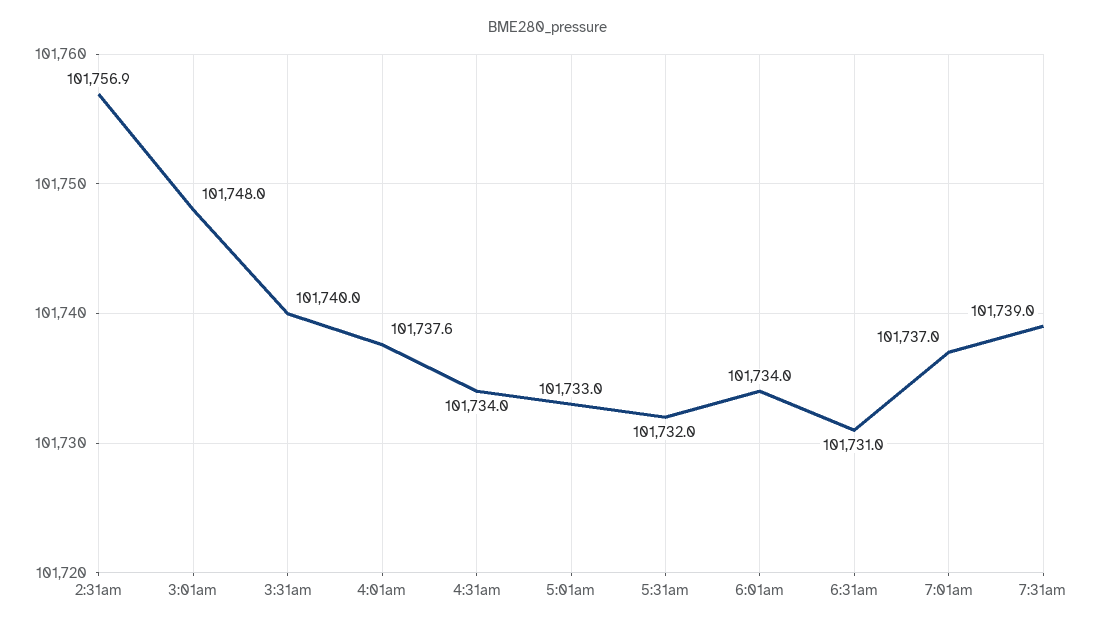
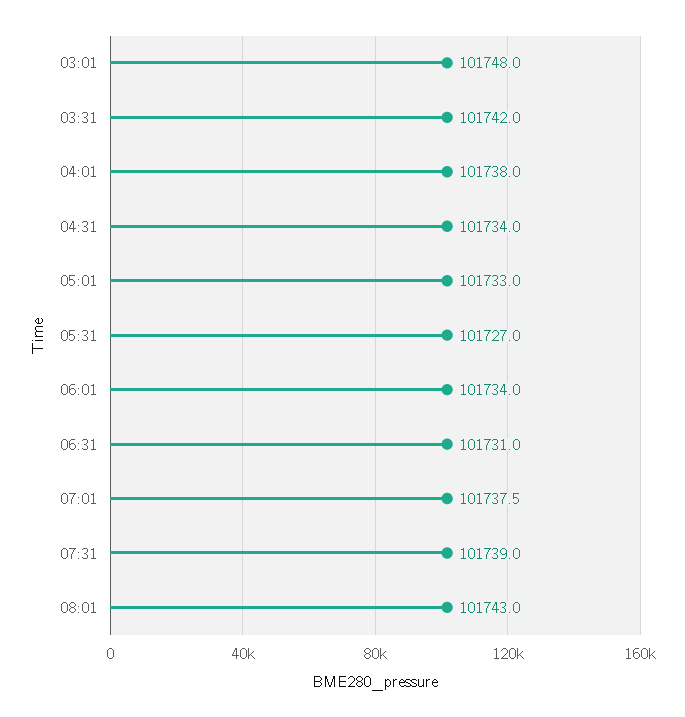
2:31am: 101756.9 -> none
3:31am: 101740 -> 101742
4:01am: 101737.6 -> 101738
5:31am: 101732 -> 101727
7:01am: 101737 -> 101737.5
08:01: none -> 101743

